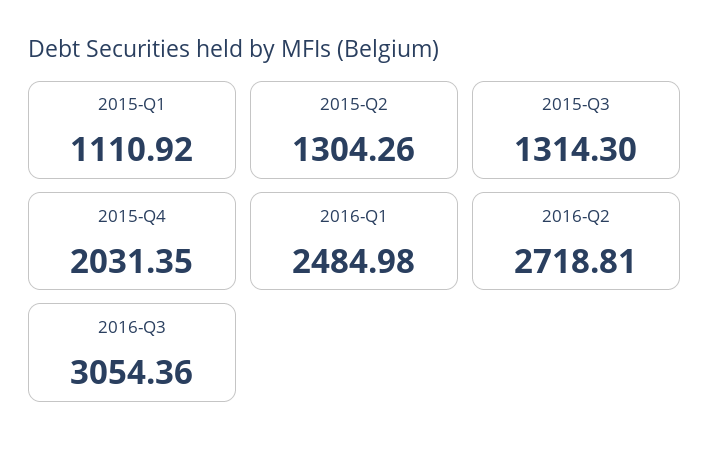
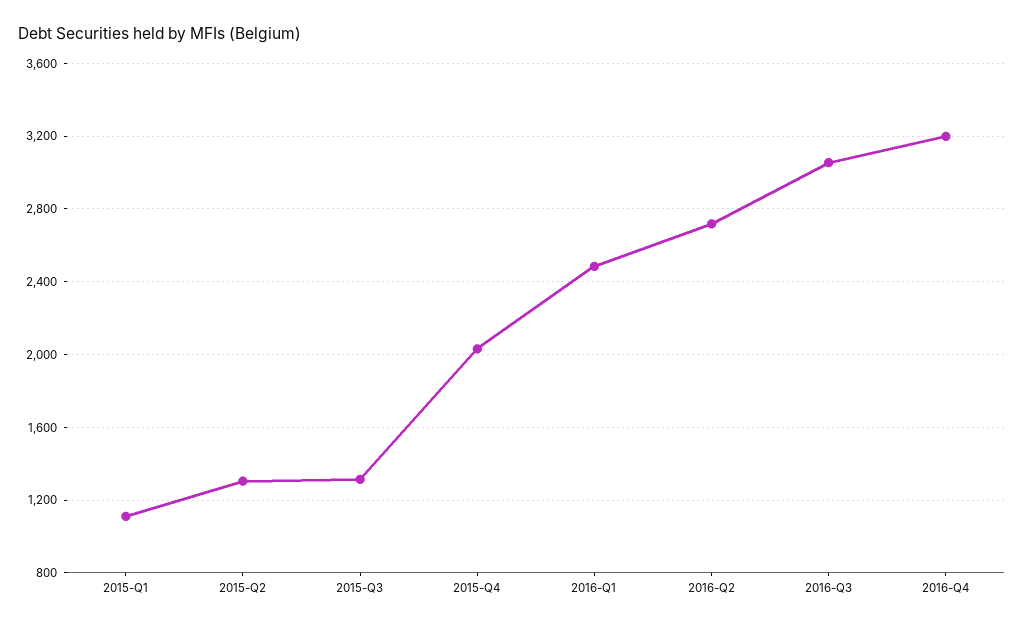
2016-Q4: none -> 3200

